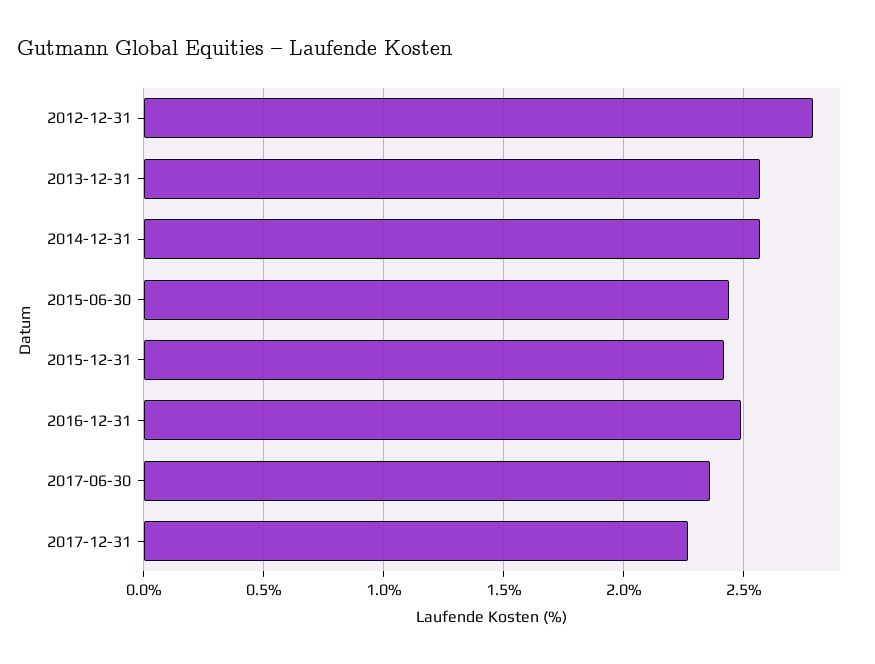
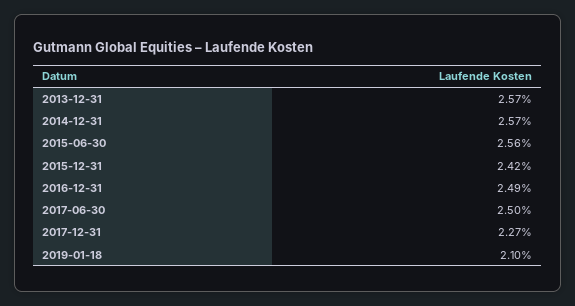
2012-12-31: 2.8 -> none
2015-06-30: 2.45 -> 2.56
2017-06-30: 2.35 -> 2.5
2019-01-18: none -> 2.1

